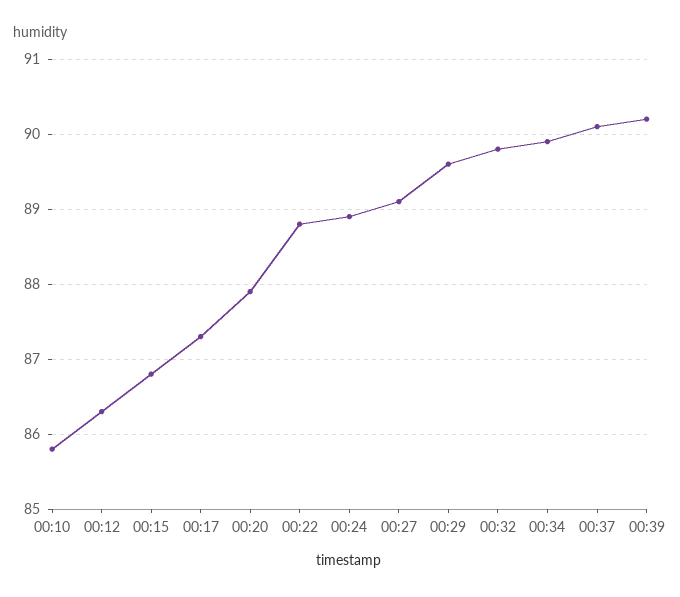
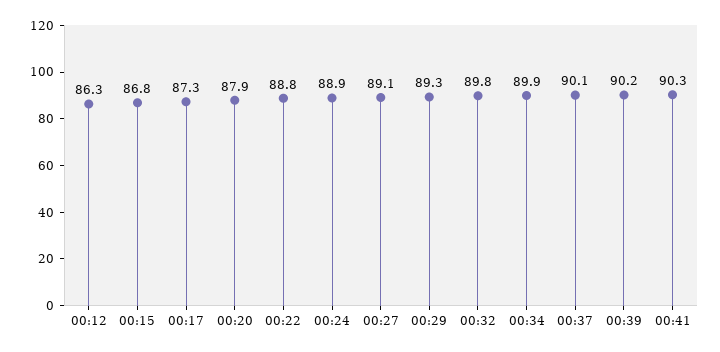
00:10: 85.8 -> none
00:29: 89.6 -> 89.3
00:41: none -> 90.3

